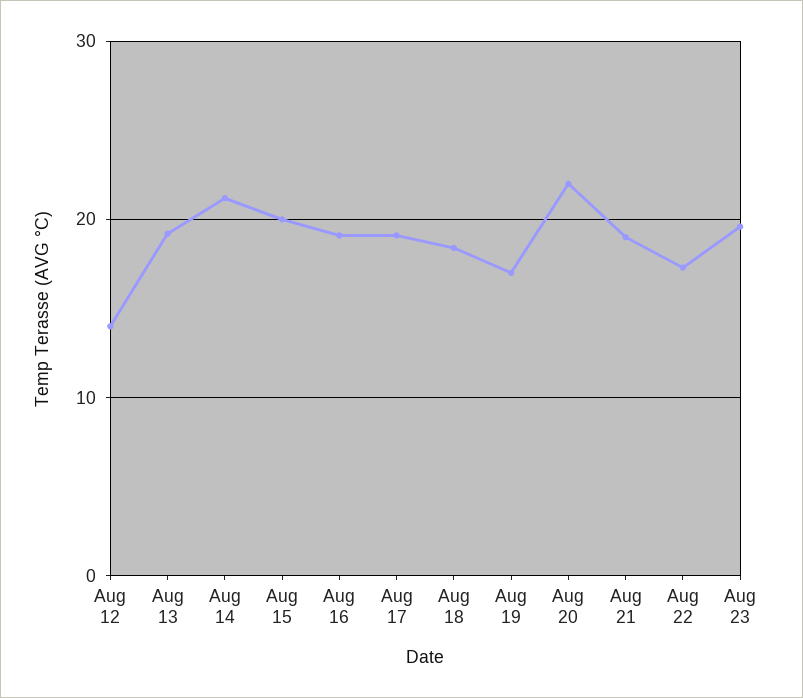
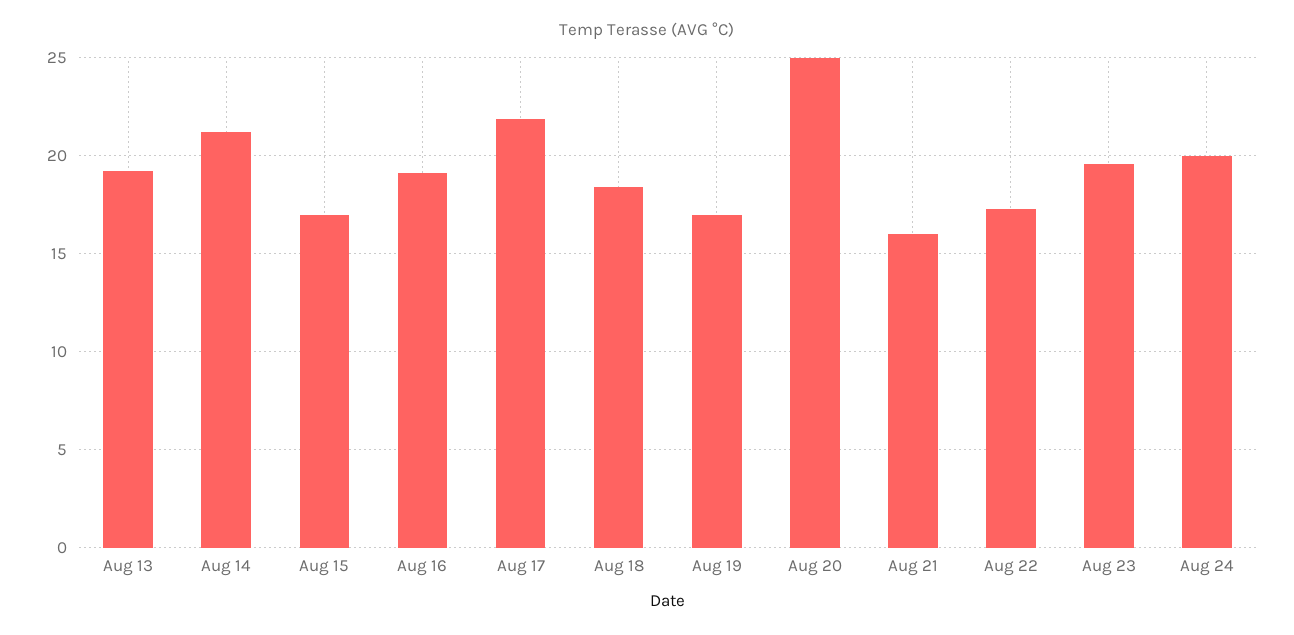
Aug 12: 14 -> none
Aug 15: 20 -> 17
Aug 17: 19 -> 22
Aug 20: 22 -> 25
Aug 21: 19 -> 16
Aug 24: none -> 20

